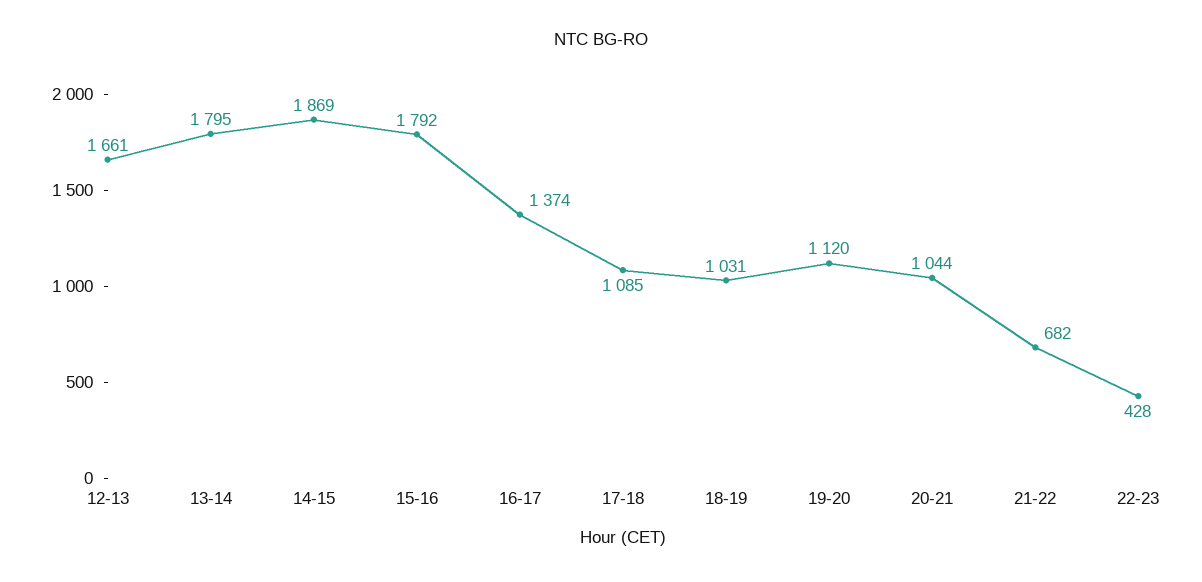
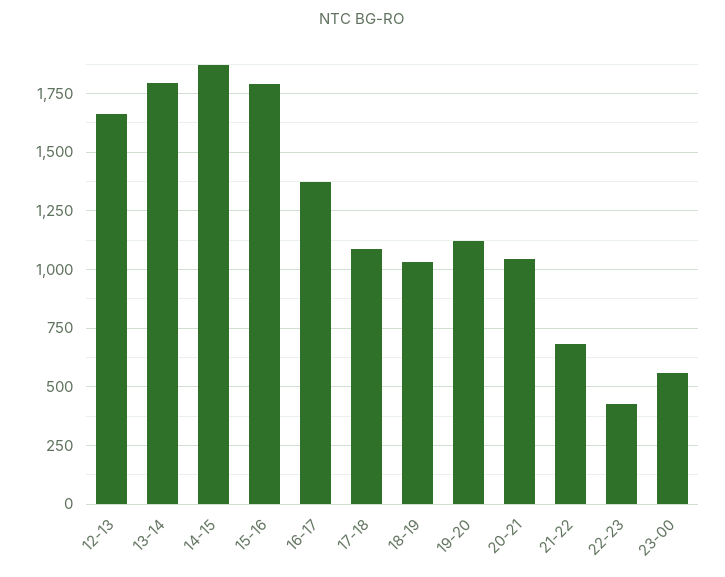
23-00: none -> 550

